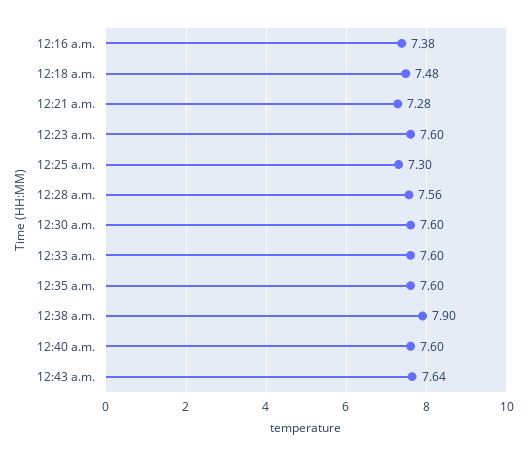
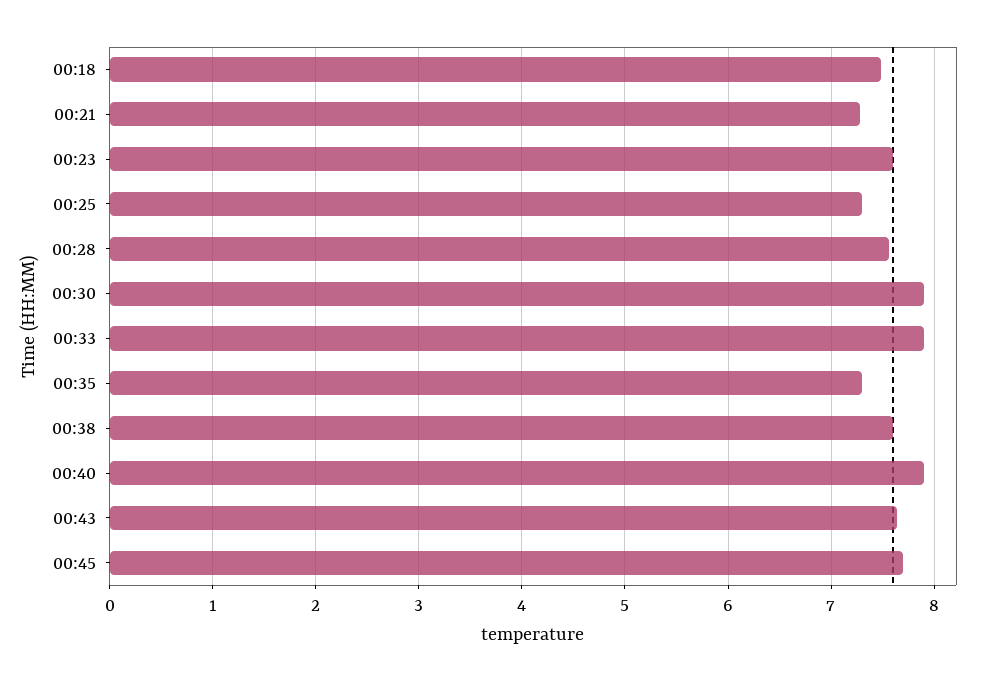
12:16 a.m.: 7.38 -> none
12:30 a.m.: 7.6 -> 7.9
12:33 a.m.: 7.6 -> 7.9
12:35 a.m.: 7.6 -> 7.3
12:38 a.m.: 7.9 -> 7.6
12:40 a.m.: 7.6 -> 7.9
00:45: none -> 7.7

